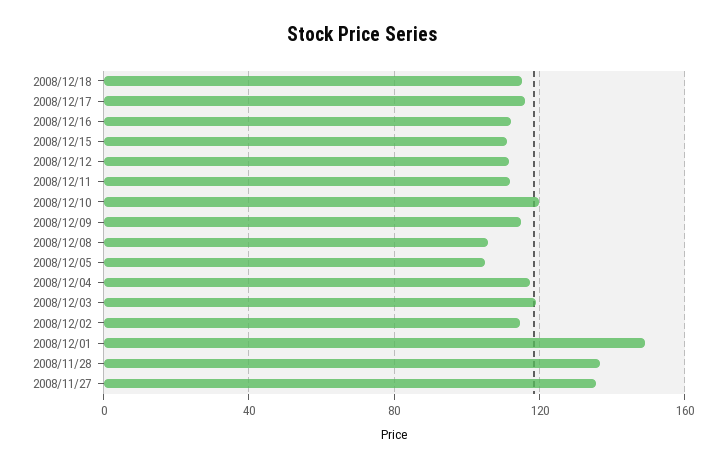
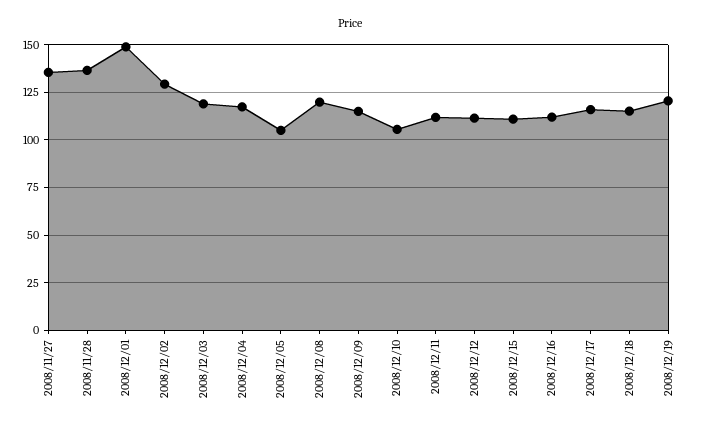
2008/12/10: 120 -> 105
2008/12/08: 105 -> 120
2008/12/02: 115 -> 130
2008/12/19: none -> 120

